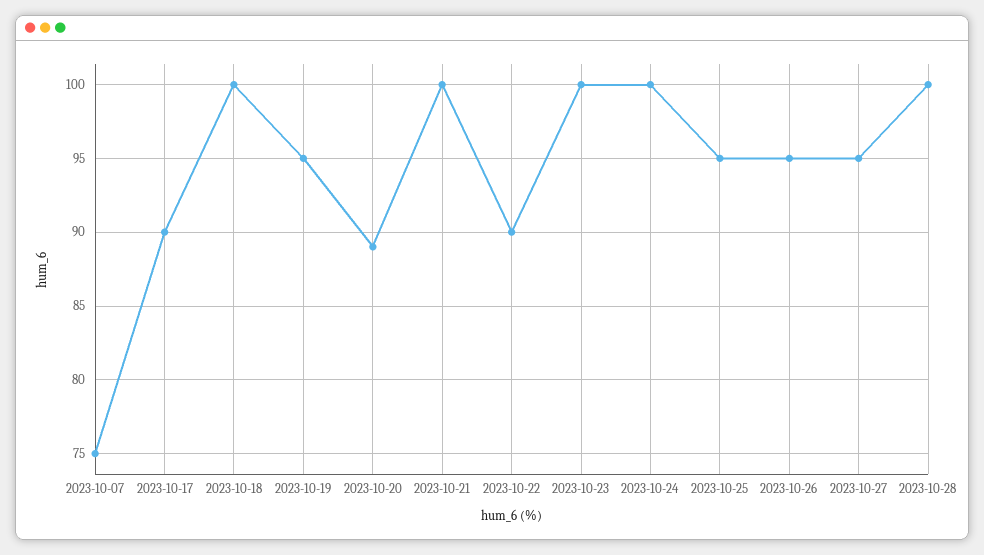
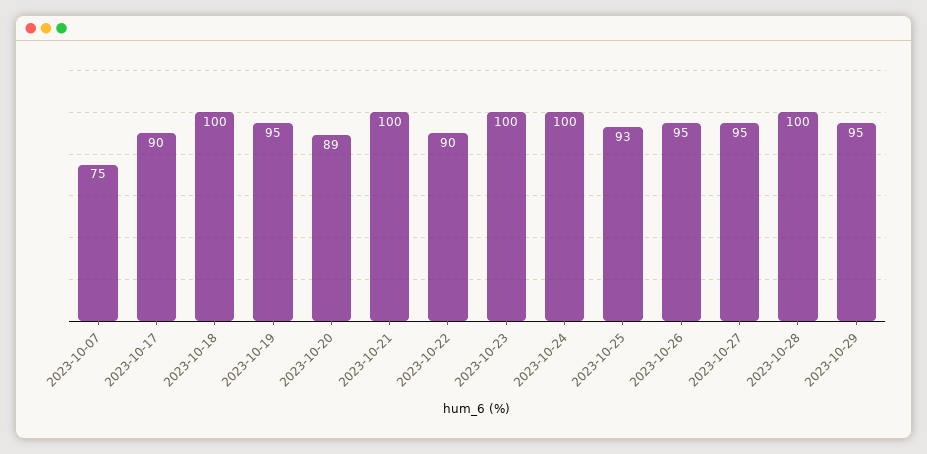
2023-10-25: 95 -> 93
2023-10-29: none -> 95

